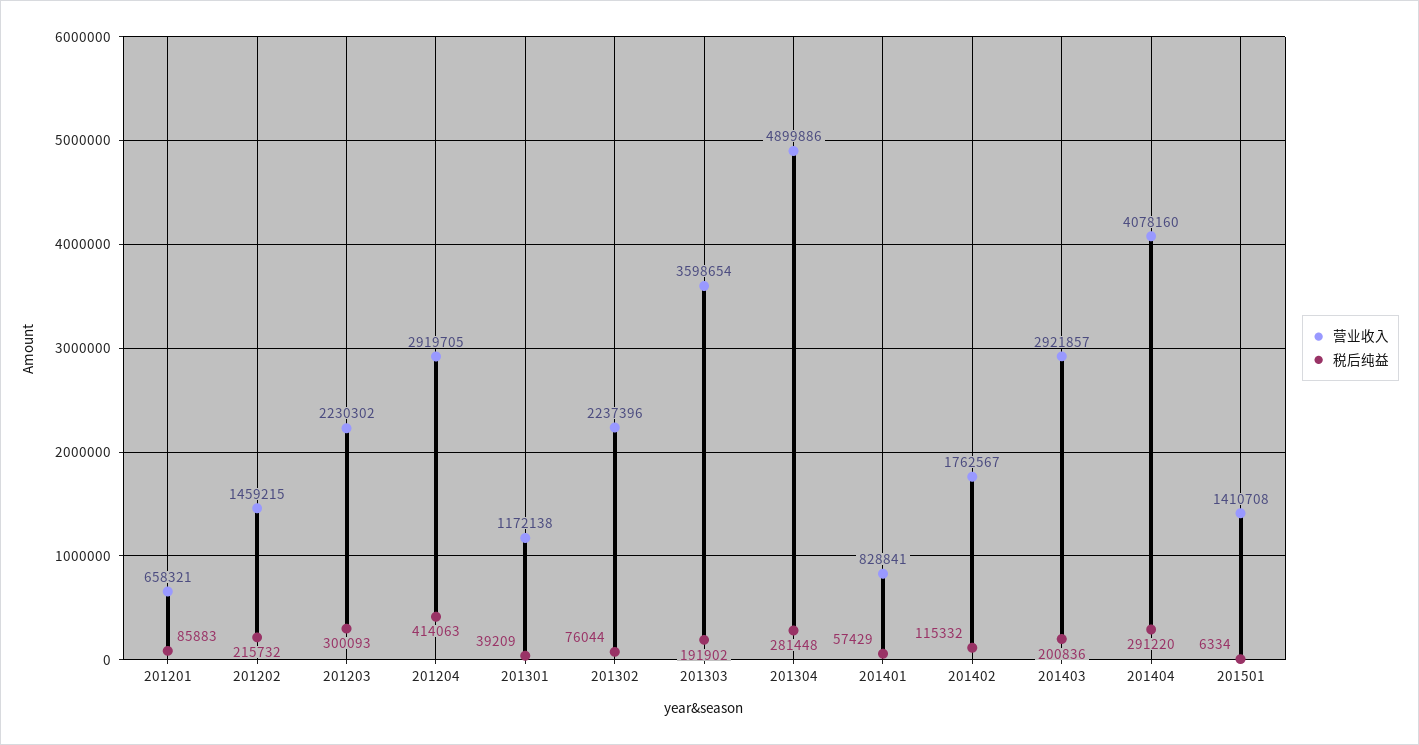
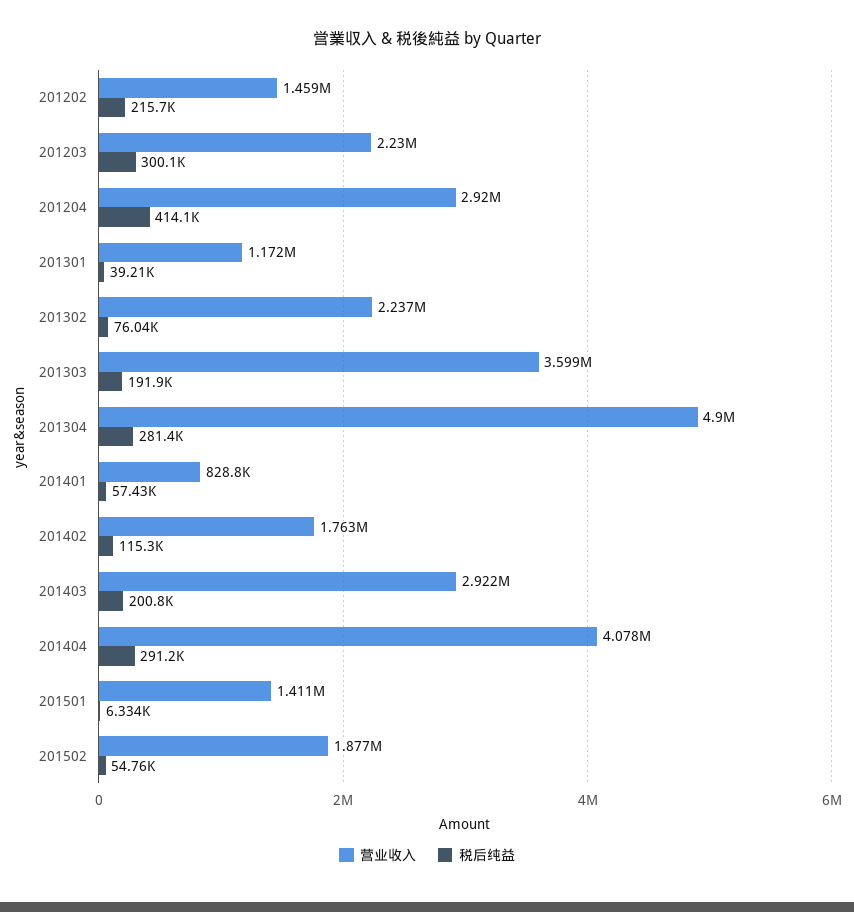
营业收入, 201201: 658321 -> none
税后纯益, 201201: 85883 -> none
营业收入, 201502: none -> 1877000
税后纯益, 201502: none -> 54760

